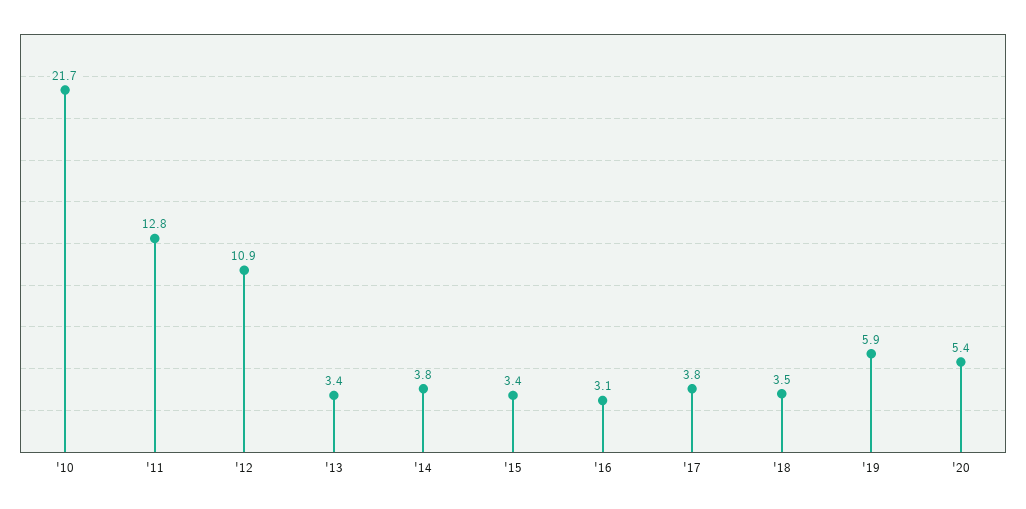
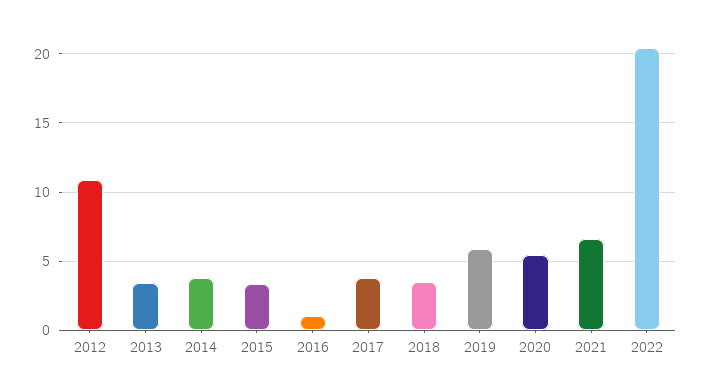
'10: 21.7 -> none
'11: 12.8 -> none
'16: 3.1 -> 1
2021: none -> 6.5
2022: none -> 20.5

